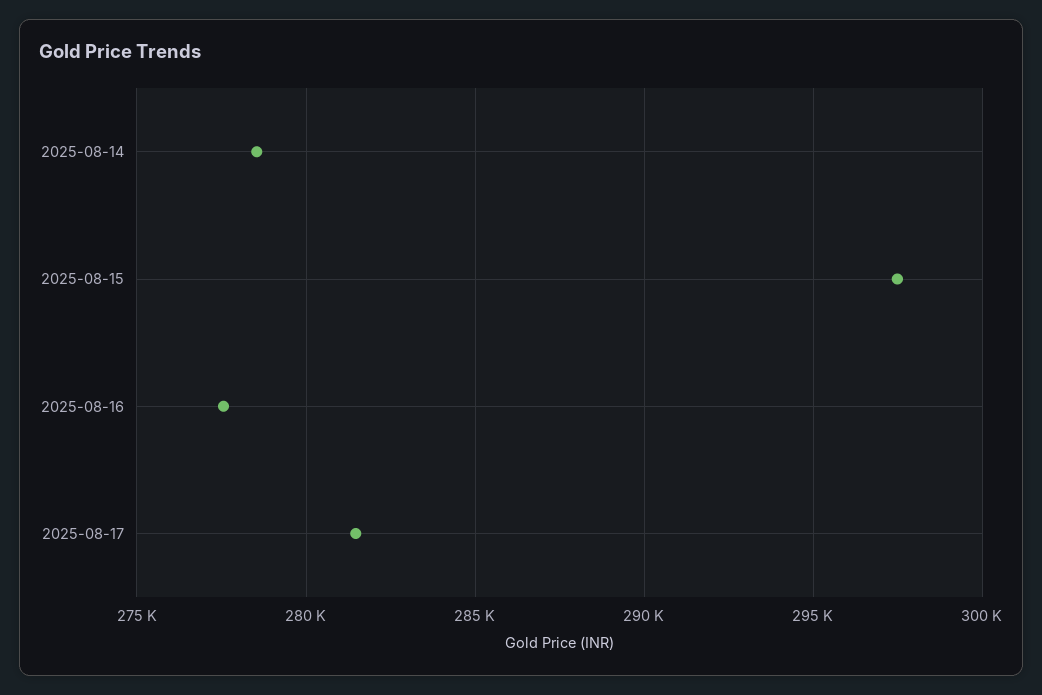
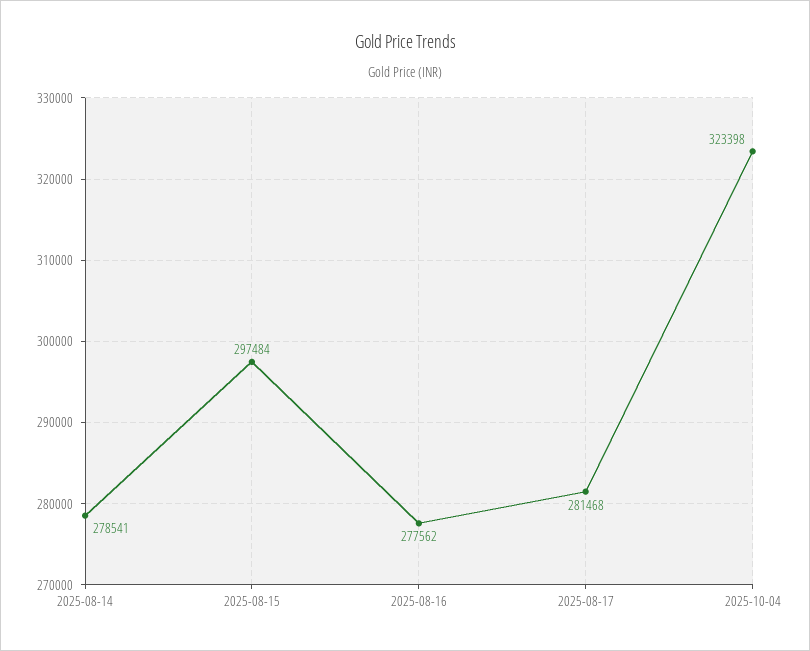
2025-10-04: none -> 323398

